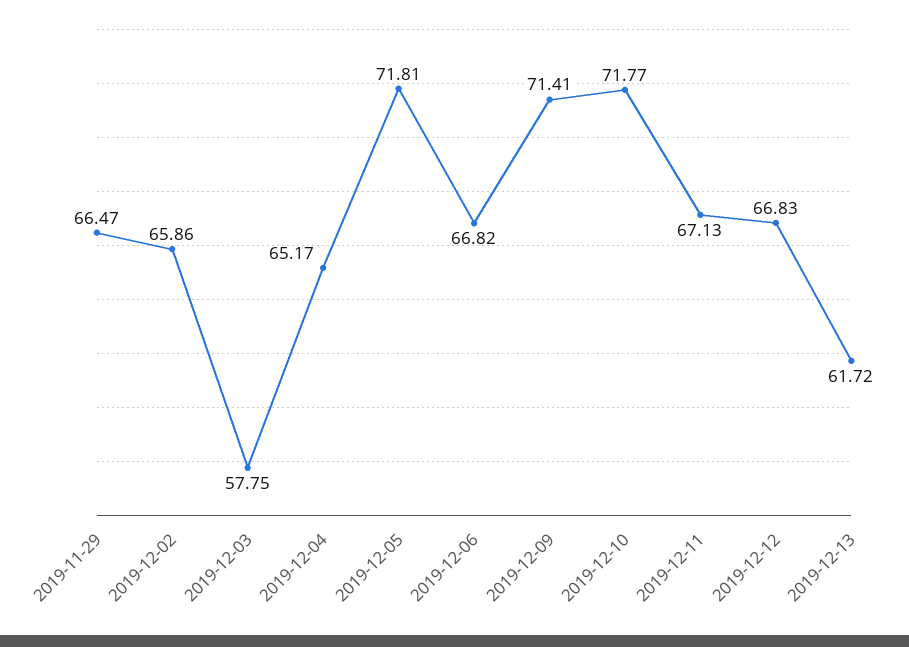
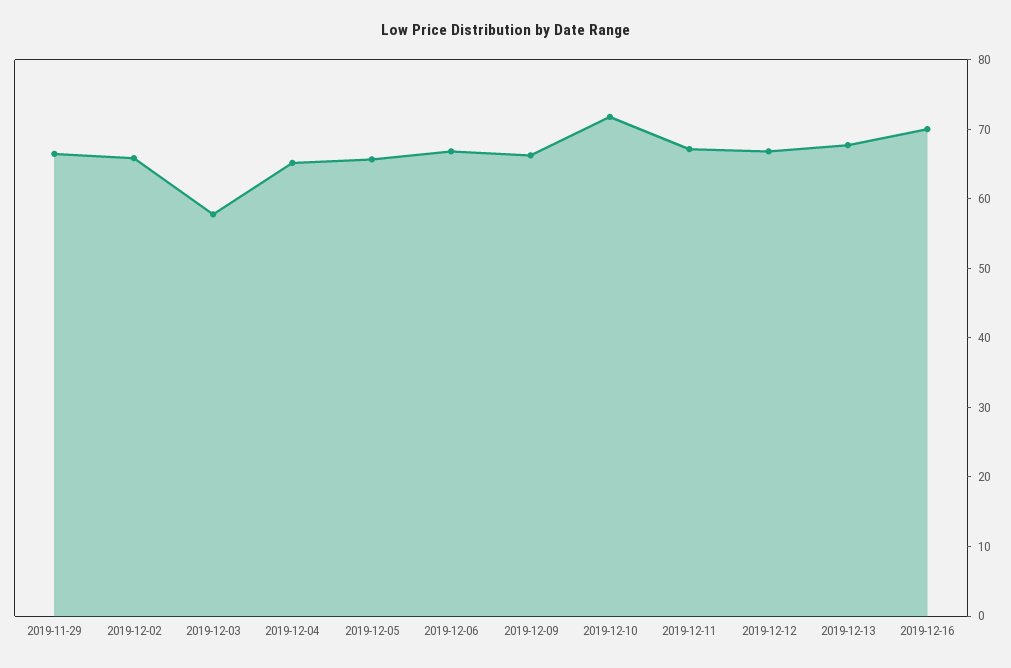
2019-12-05: 71.81 -> 66
2019-12-09: 71.41 -> 66
2019-12-13: 61.72 -> 68
2019-12-16: none -> 70

